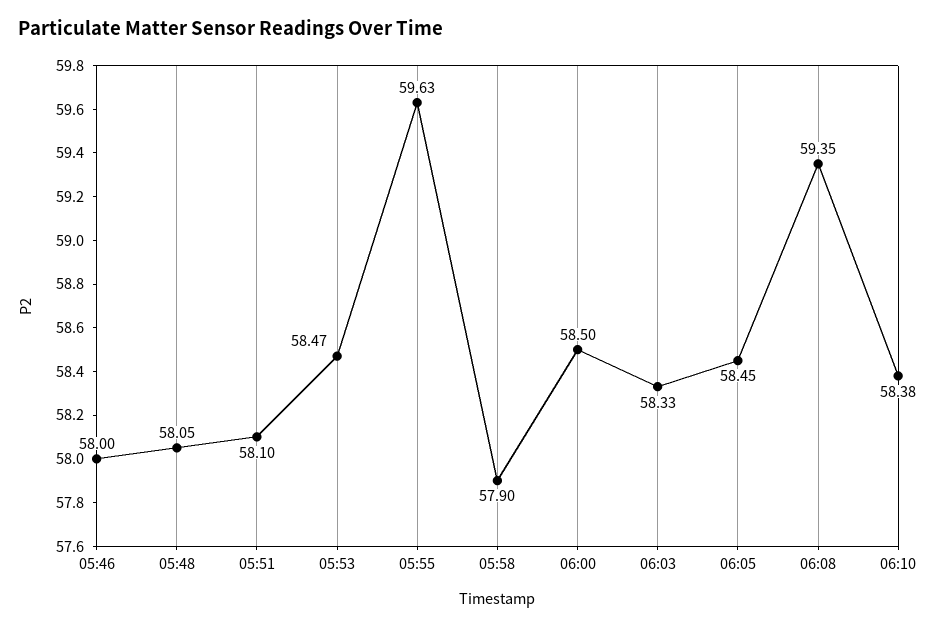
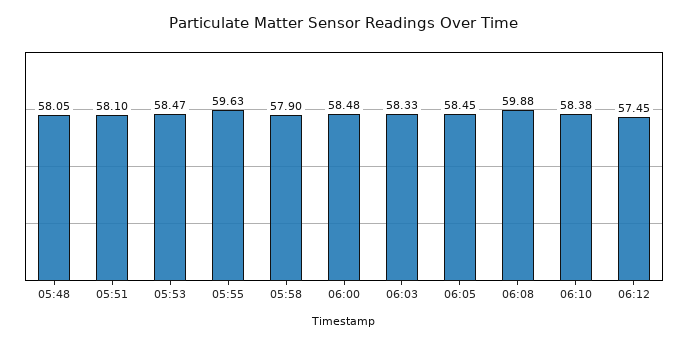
05:46: 58 -> none
06:00: 58.5 -> 58.48
06:08: 59.35 -> 59.88
06:12: none -> 57.45

